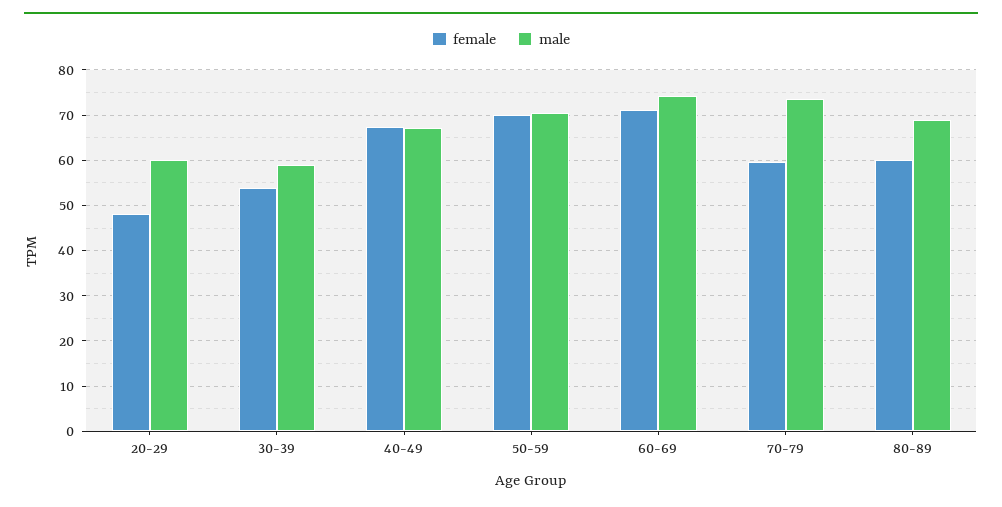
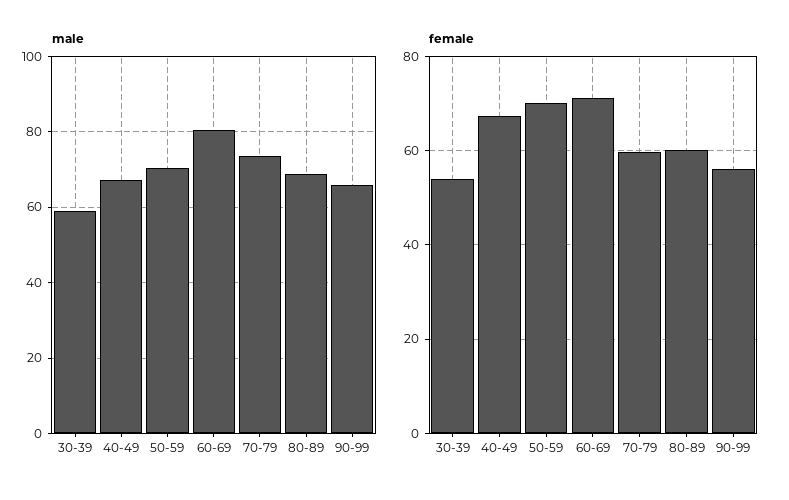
female, 20-29: 48 -> none
male, 20-29: 60 -> none
male, 60-69: 74 -> 80
male, 90-99: none -> 66
female, 90-99: none -> 56

